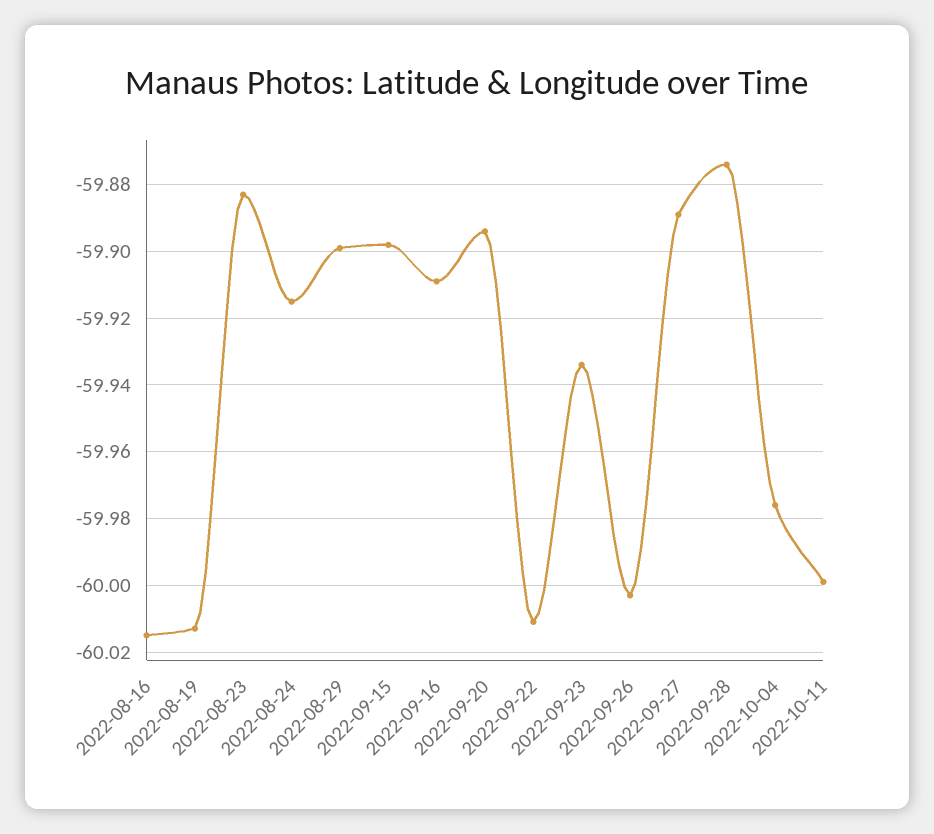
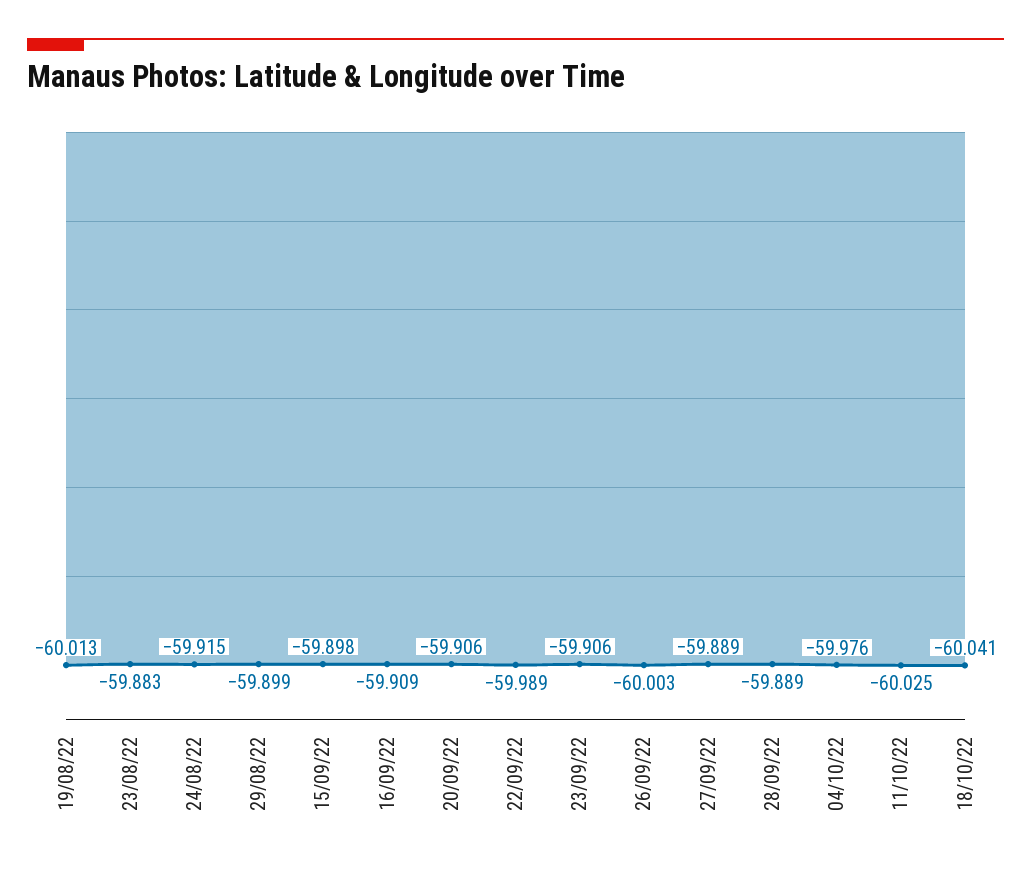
2022-08-16: -60.015 -> none
2022-09-20: -59.895 -> -59.906
2022-09-22: -60.01 -> -59.989
2022-09-23: -59.935 -> -59.906
2022-09-28: -59.875 -> -59.889
2022-10-11: -60 -> -60.025
18/10/22: none -> -60.041

